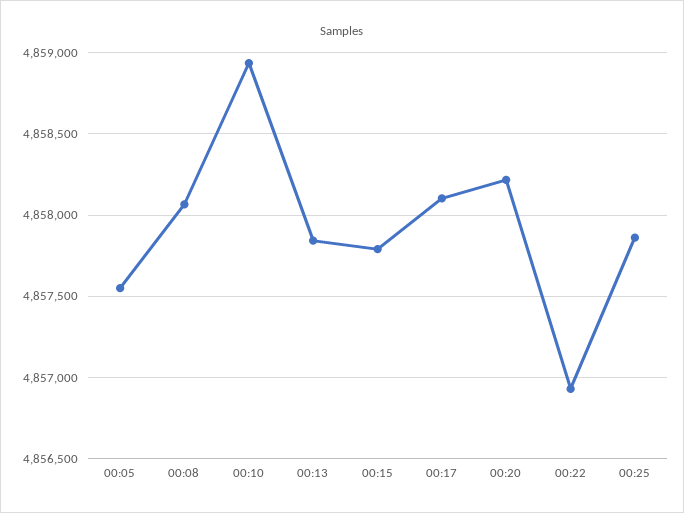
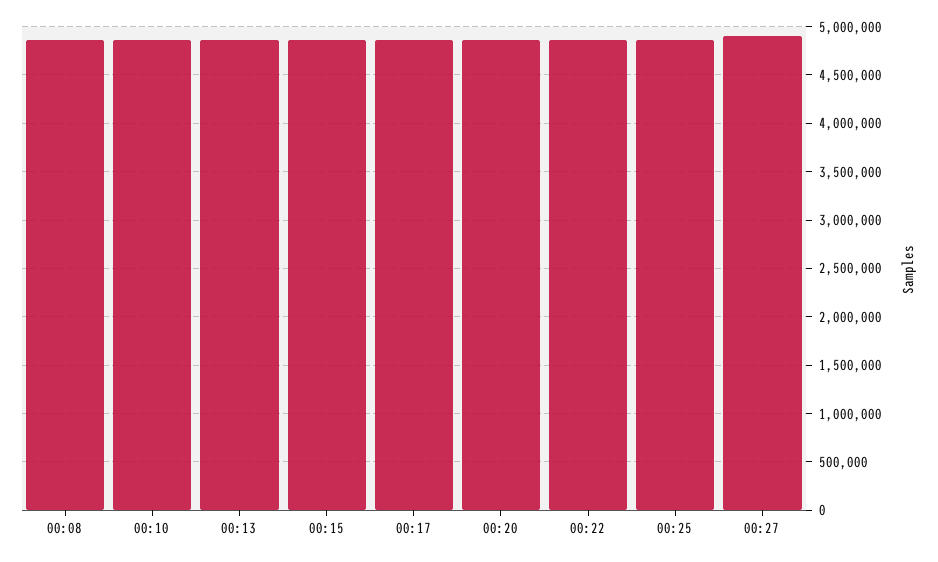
00:05: 4857550 -> none
00:27: none -> 4900000

